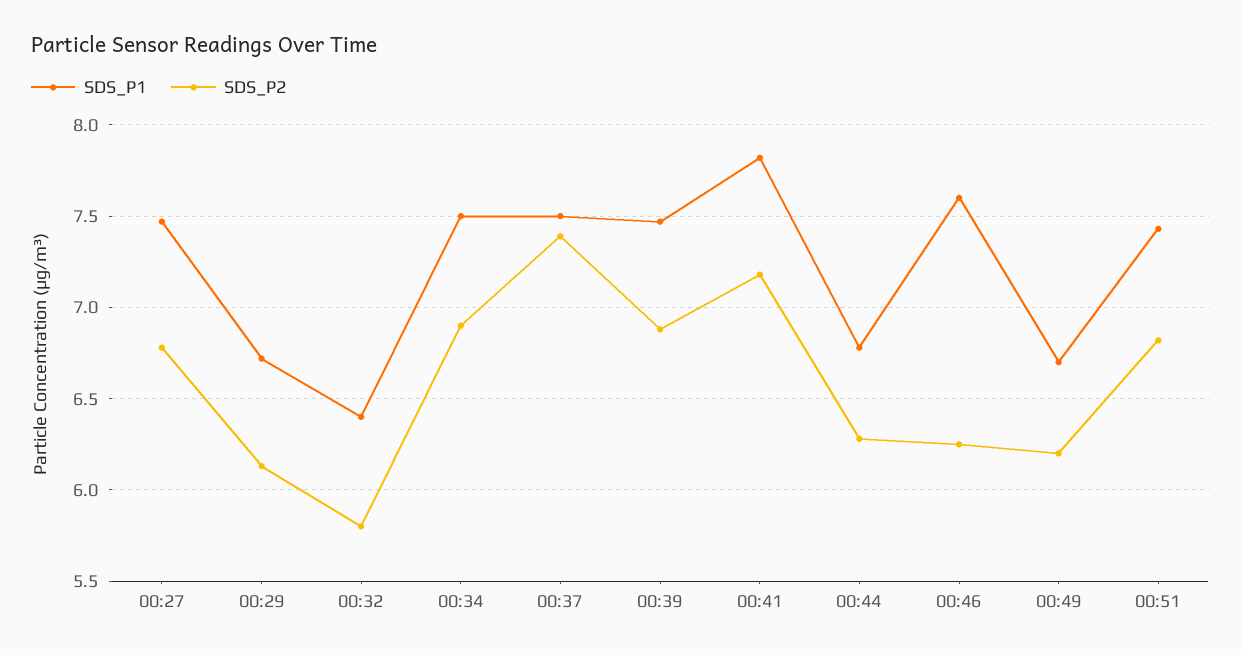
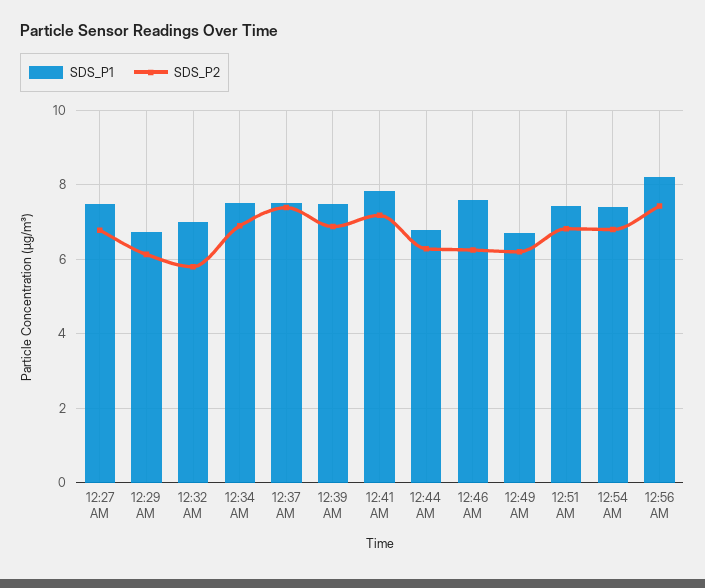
SDS_P1, 00:32: 6.4 -> 7
SDS_P1, 12:54 AM: none -> 7.4
SDS_P2, 12:54 AM: none -> 6.8
SDS_P1, 12:56 AM: none -> 8.2
SDS_P2, 12:56 AM: none -> 7.4

